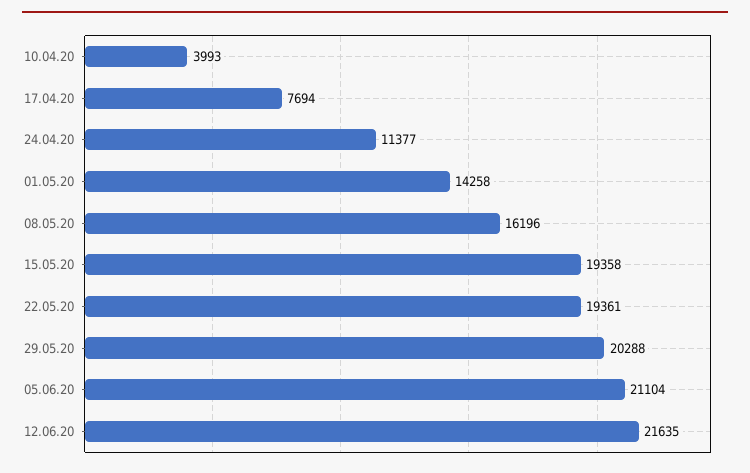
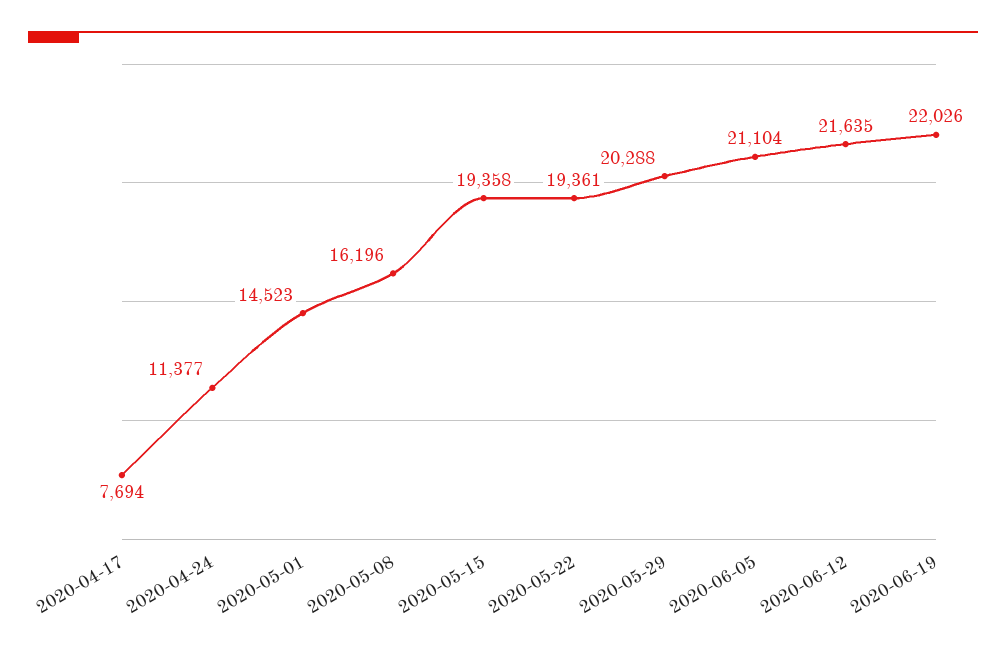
10.04.20: 3993 -> none
01.05.20: 14258 -> 14523
2020-06-19: none -> 22026

